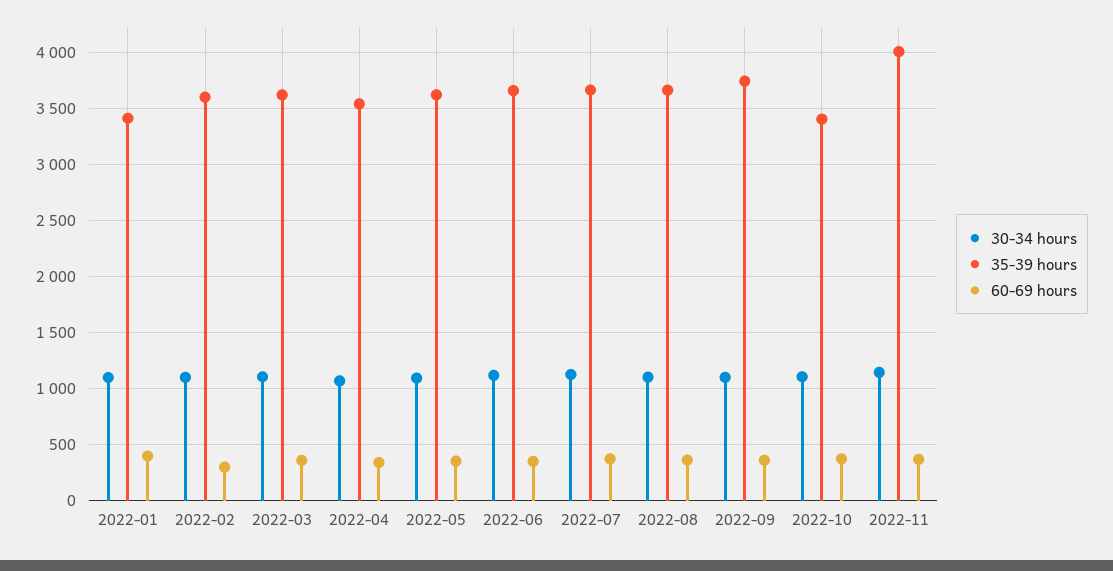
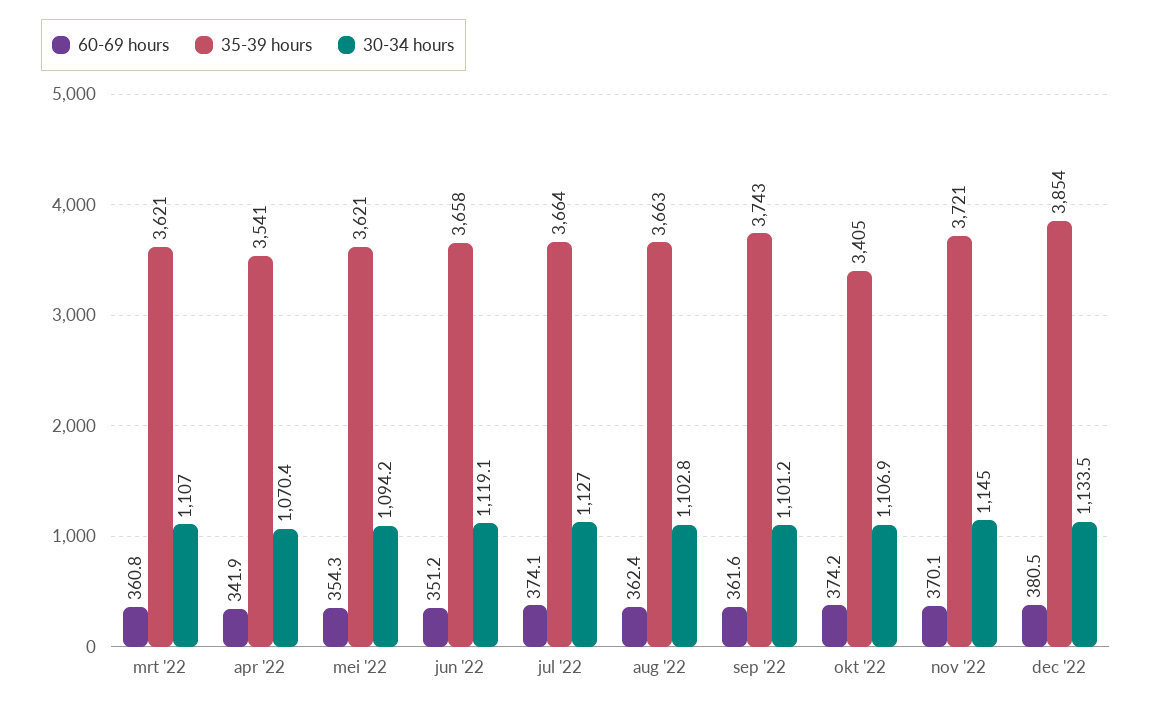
30-34 hours, 2022-01: 1100 -> none
35-39 hours, 2022-01: 3400 -> none
60-69 hours, 2022-01: 400 -> none
30-34 hours, 2022-02: 1100 -> none
35-39 hours, 2022-02: 3600 -> none
60-69 hours, 2022-02: 300 -> none
35-39 hours, 2022-11: 4000 -> 3721
60-69 hours, dec '22: none -> 380.5
35-39 hours, dec '22: none -> 3854
30-34 hours, dec '22: none -> 1133.5

